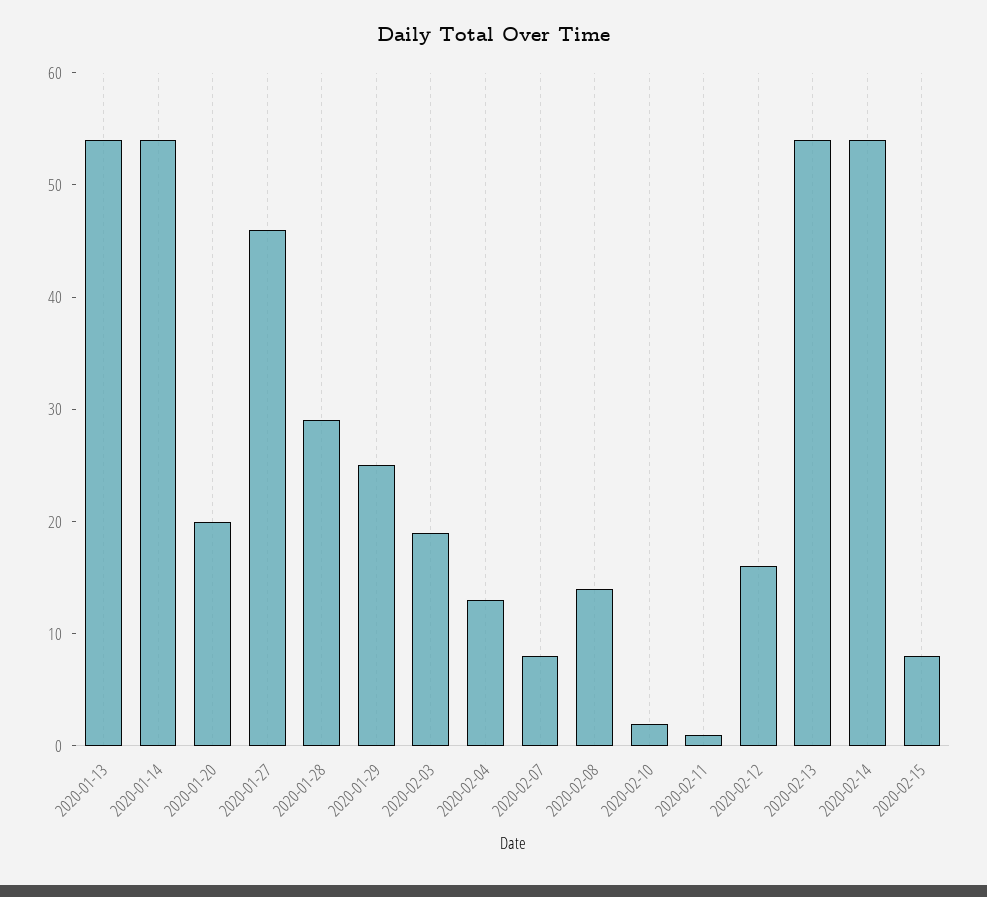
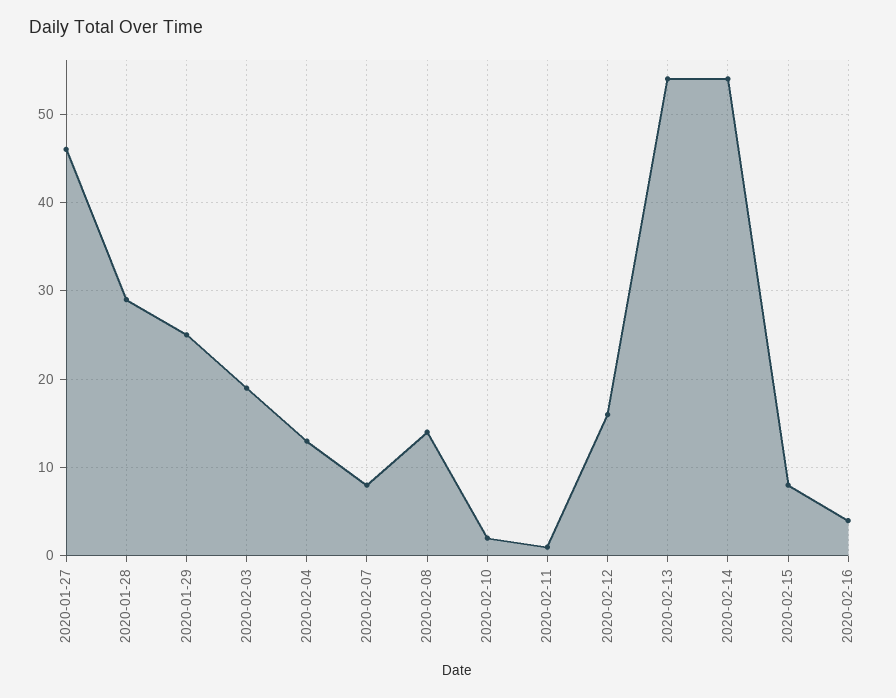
2020-01-13: 54 -> none
2020-01-14: 54 -> none
2020-01-20: 20 -> none
2020-02-16: none -> 4

